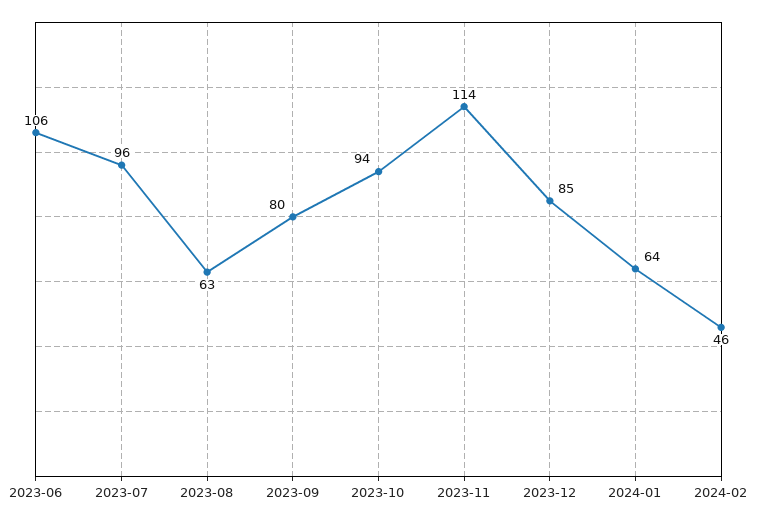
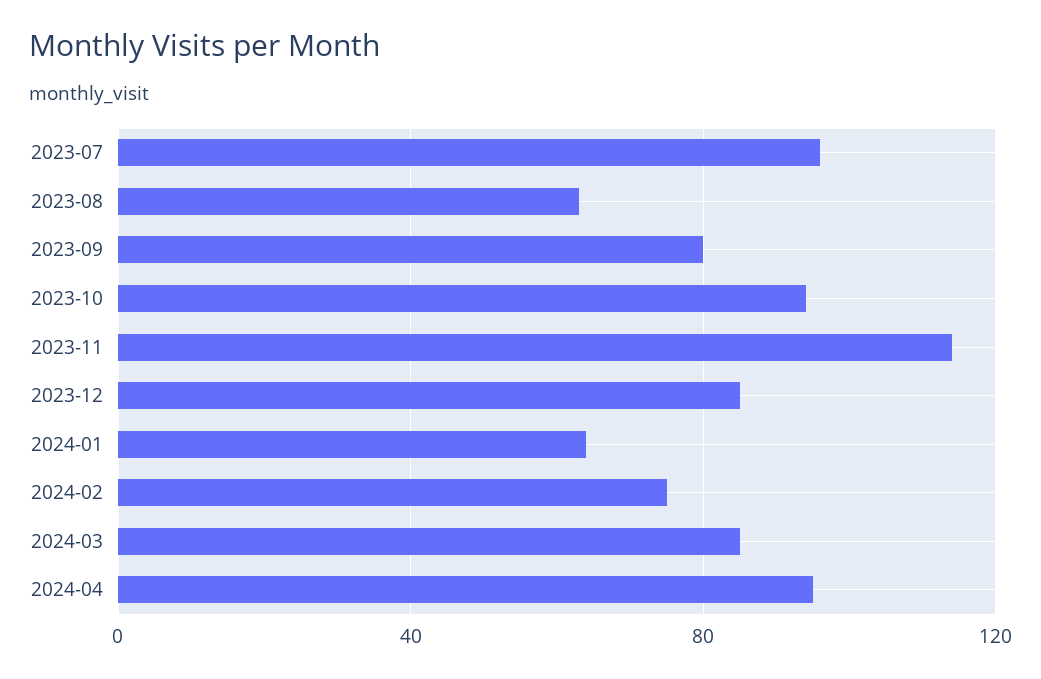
2023-06: 106 -> none
2024-02: 46 -> 75
2024-03: none -> 85
2024-04: none -> 95

